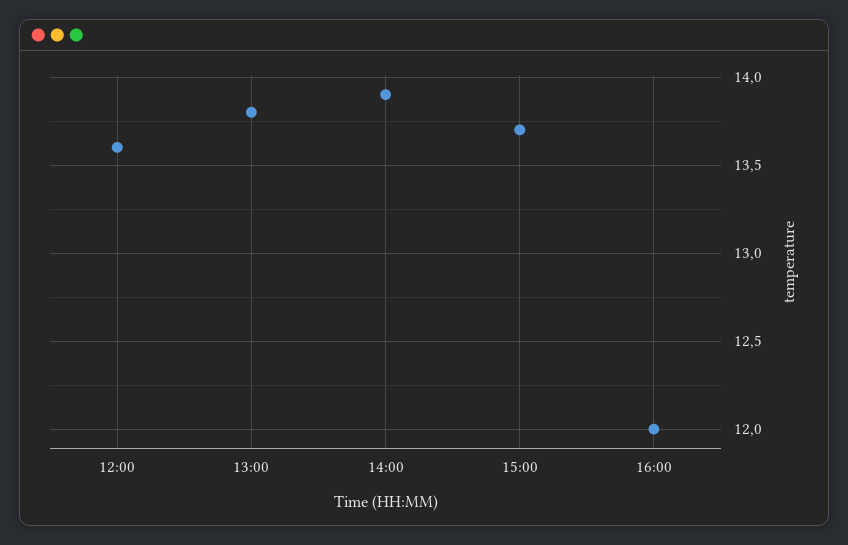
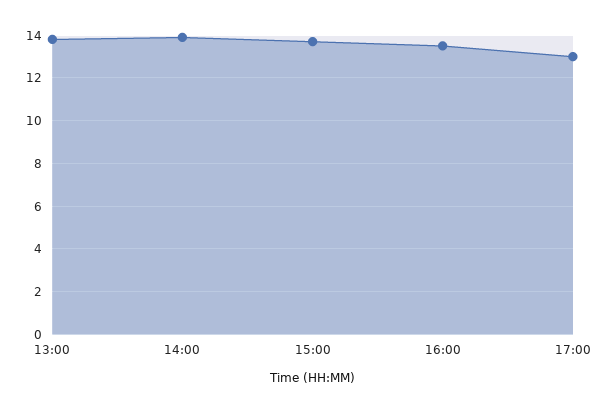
12:00: 13.6 -> none
16:00: 12 -> 13.5
17:00: none -> 13

